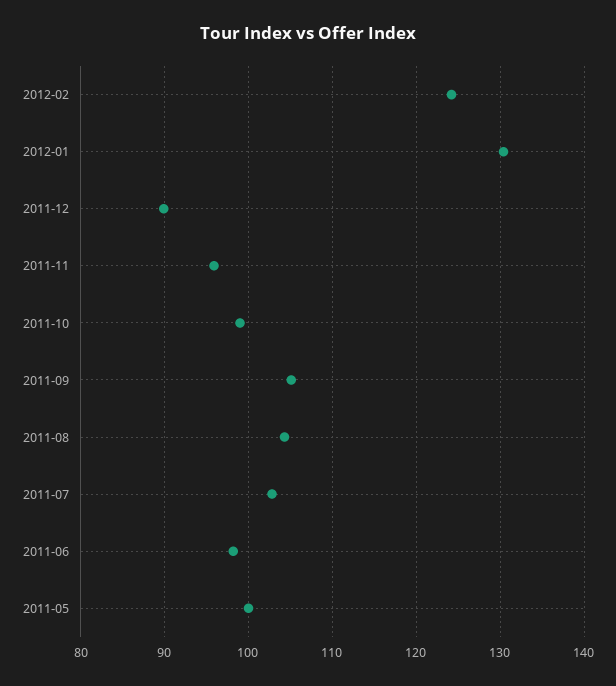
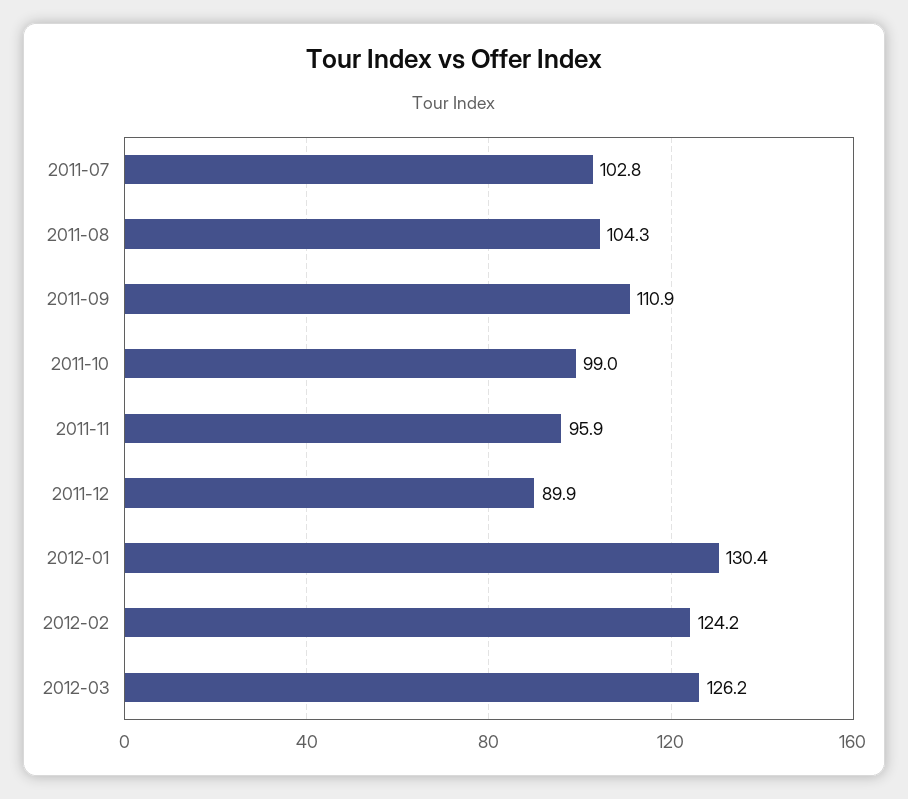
2011-09: 105 -> 110.9
2011-06: 98 -> none
2011-05: 100 -> none
2012-03: none -> 126.2

